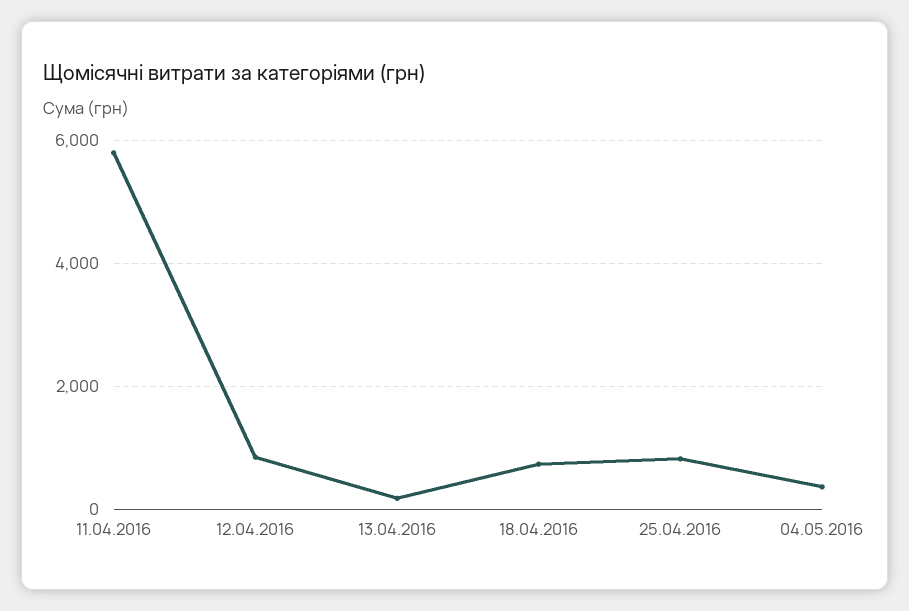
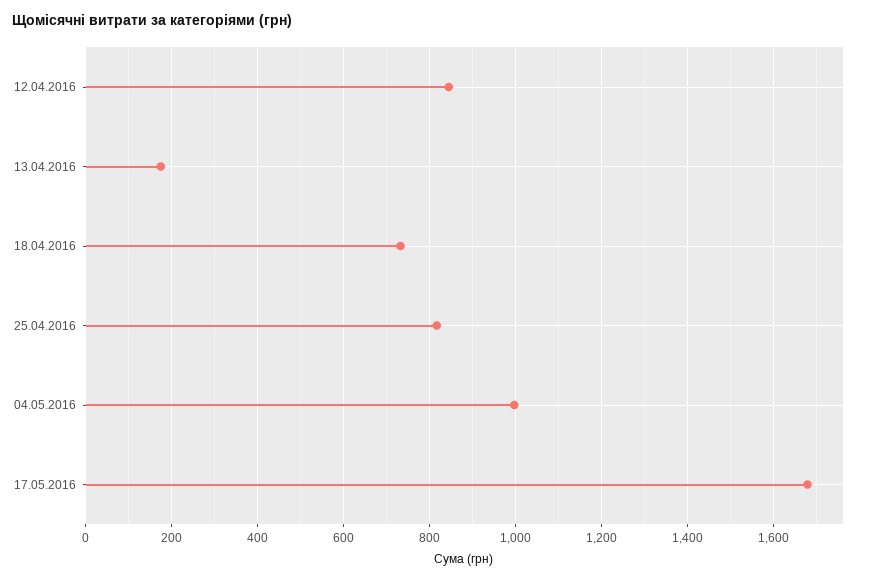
11.04.2016: 5800 -> none
04.05.2016: 400 -> 1000
17.05.2016: none -> 1680

